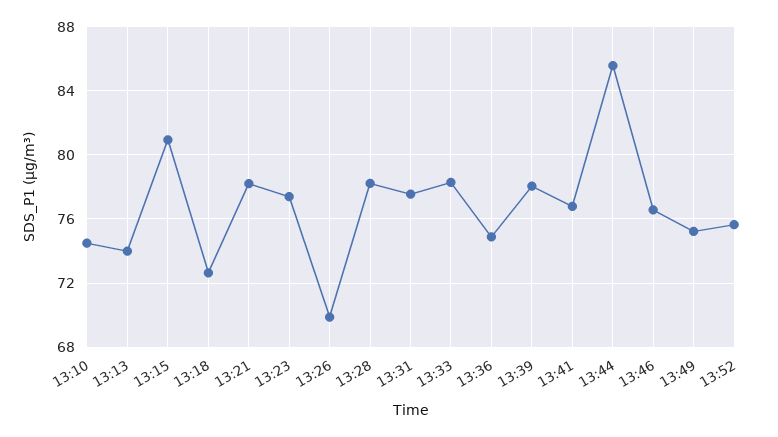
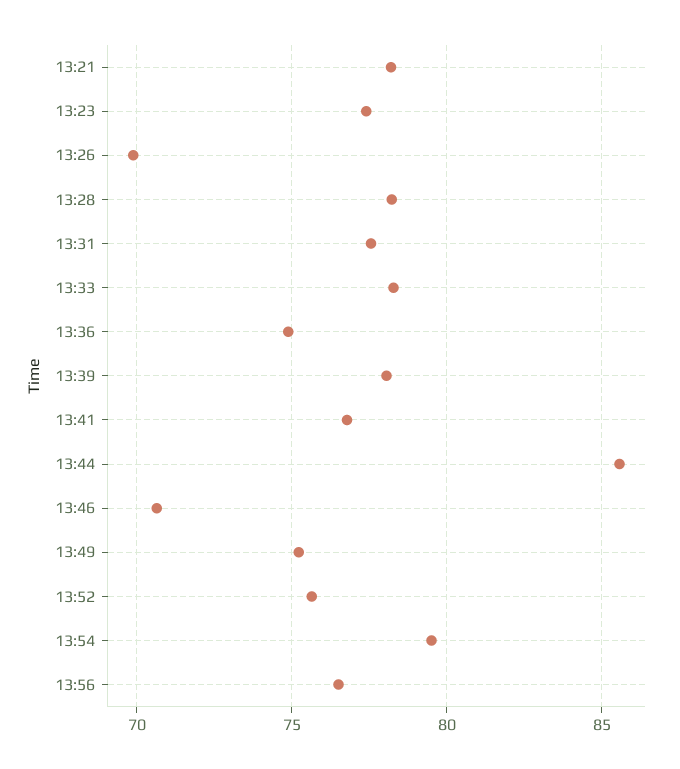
13:10: 74.5 -> none
13:13: 74 -> none
13:15: 81 -> none
13:18: 72.5 -> none
13:46: 76.5 -> 70.5
13:54: none -> 79.5
13:56: none -> 76.5

